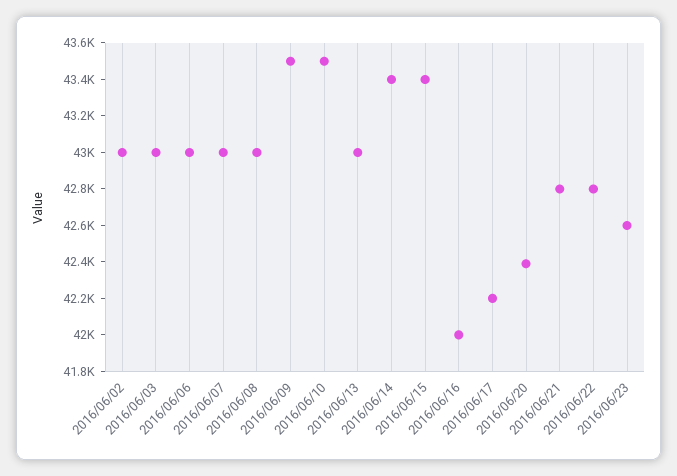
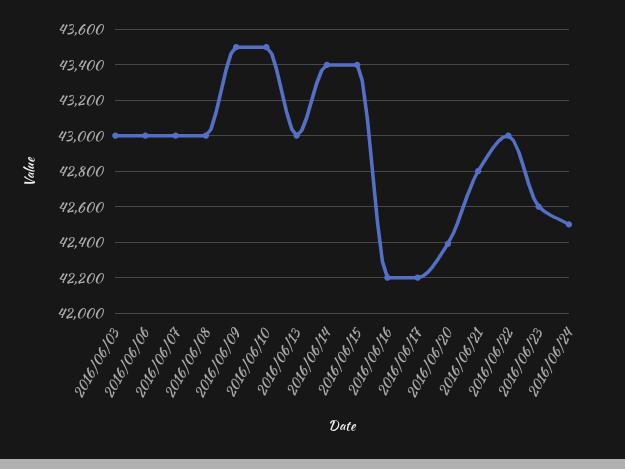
2016/06/02: 43000 -> none
2016/06/16: 42000 -> 42200
2016/06/22: 42800 -> 43000
2016/06/24: none -> 42500

